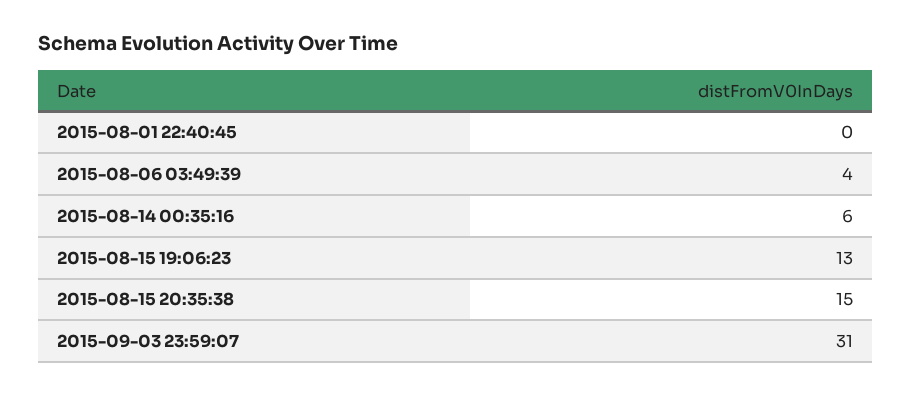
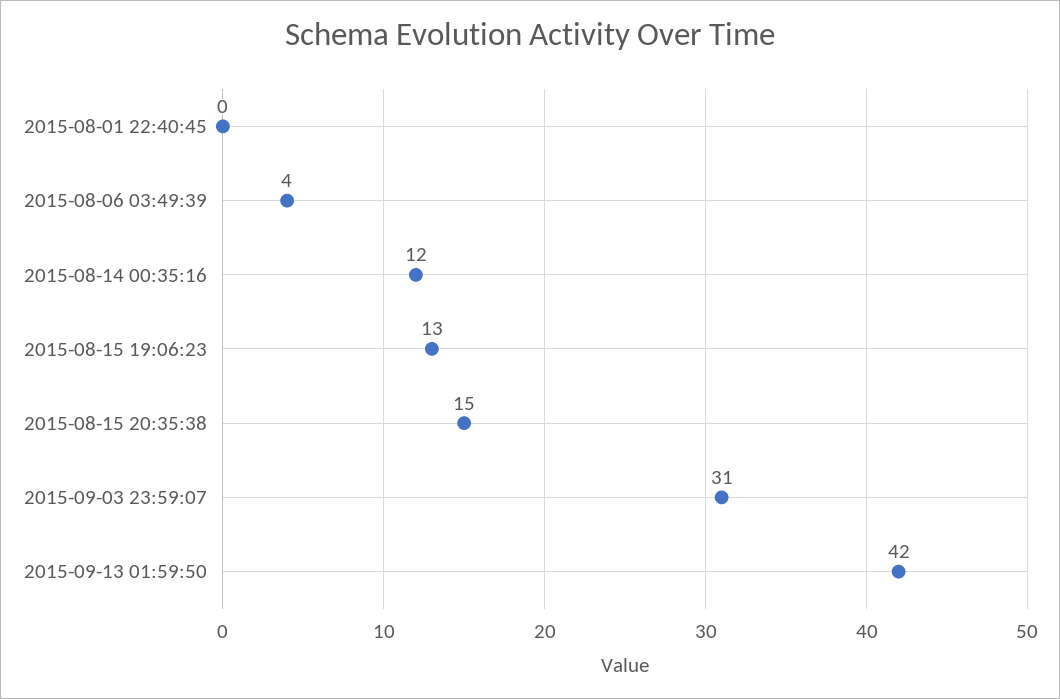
2015-08-14 00:35:16: 6 -> 12
2015-09-13 01:59:50: none -> 42

